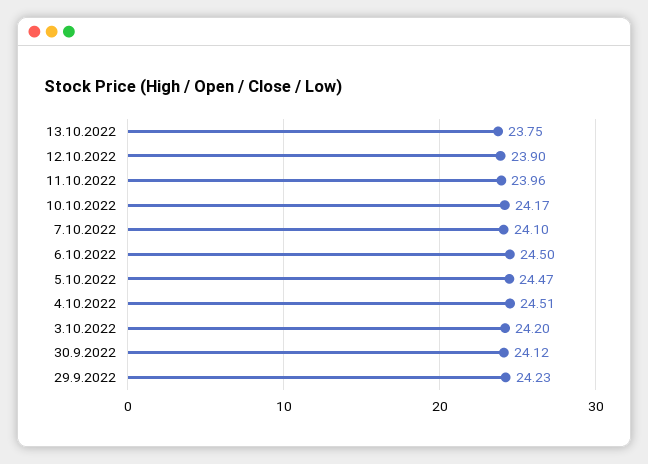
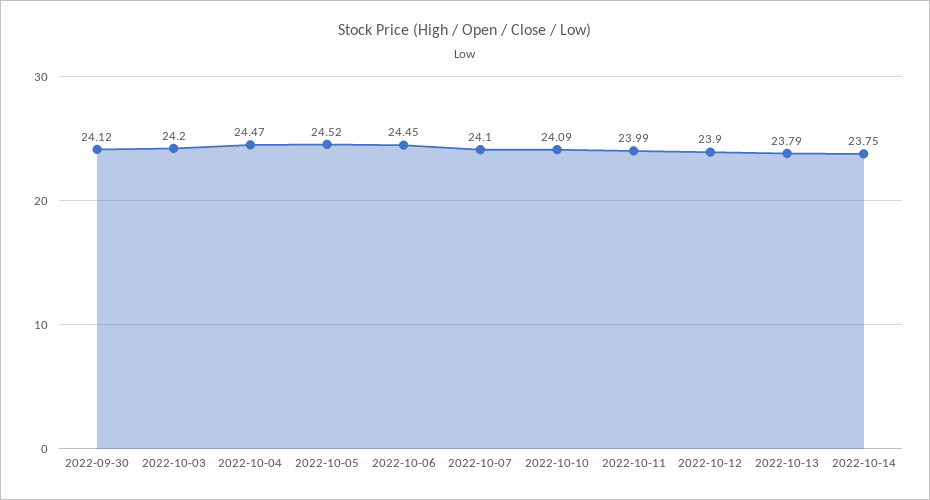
13.10.2022: 23.75 -> 23.79
11.10.2022: 23.96 -> 23.99
10.10.2022: 24.17 -> 24.09
6.10.2022: 24.5 -> 24.45
5.10.2022: 24.47 -> 24.52
4.10.2022: 24.51 -> 24.47
29.9.2022: 24.23 -> none
2022-10-14: none -> 23.75

